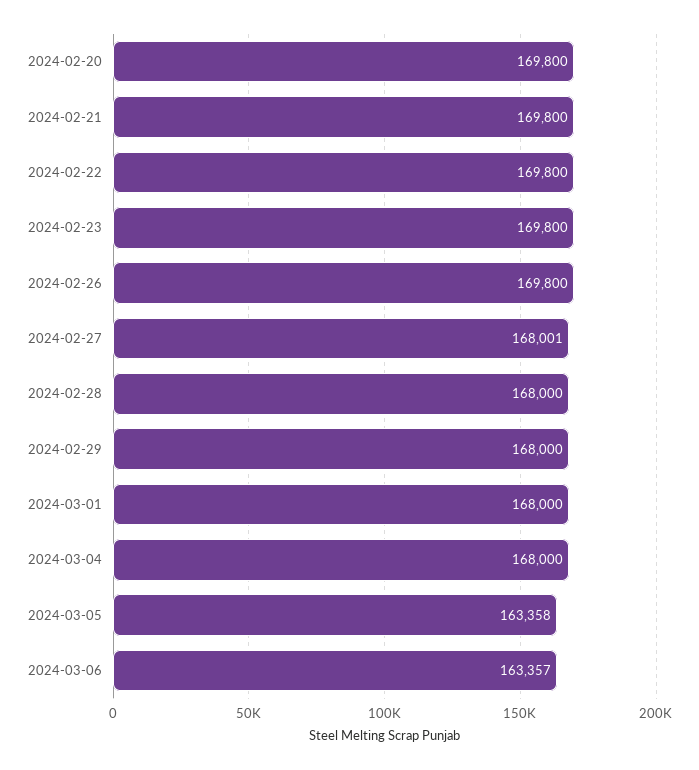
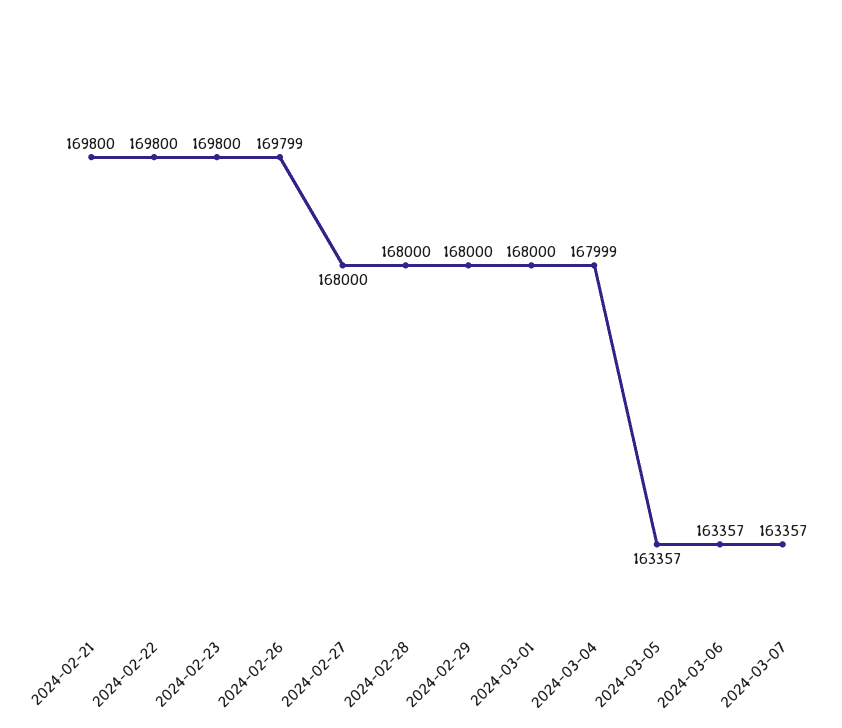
2024-02-20: 169800 -> none
2024-02-26: 169800 -> 169799
2024-02-27: 168001 -> 168000
2024-03-04: 168000 -> 167999
2024-03-05: 163358 -> 163357
2024-03-07: none -> 163357

